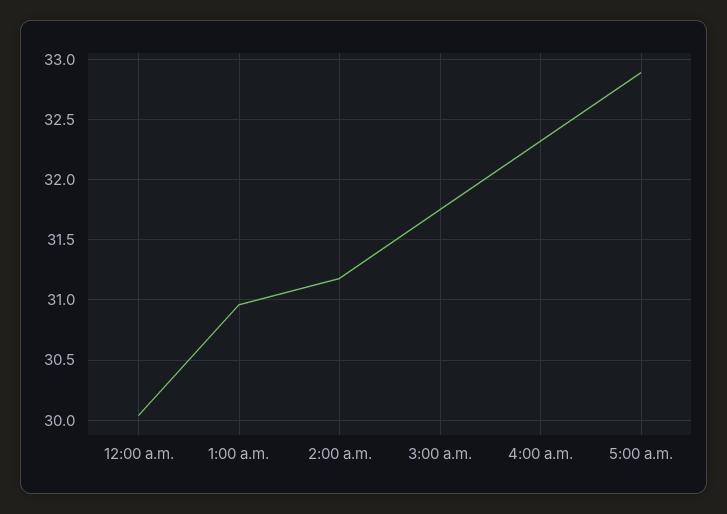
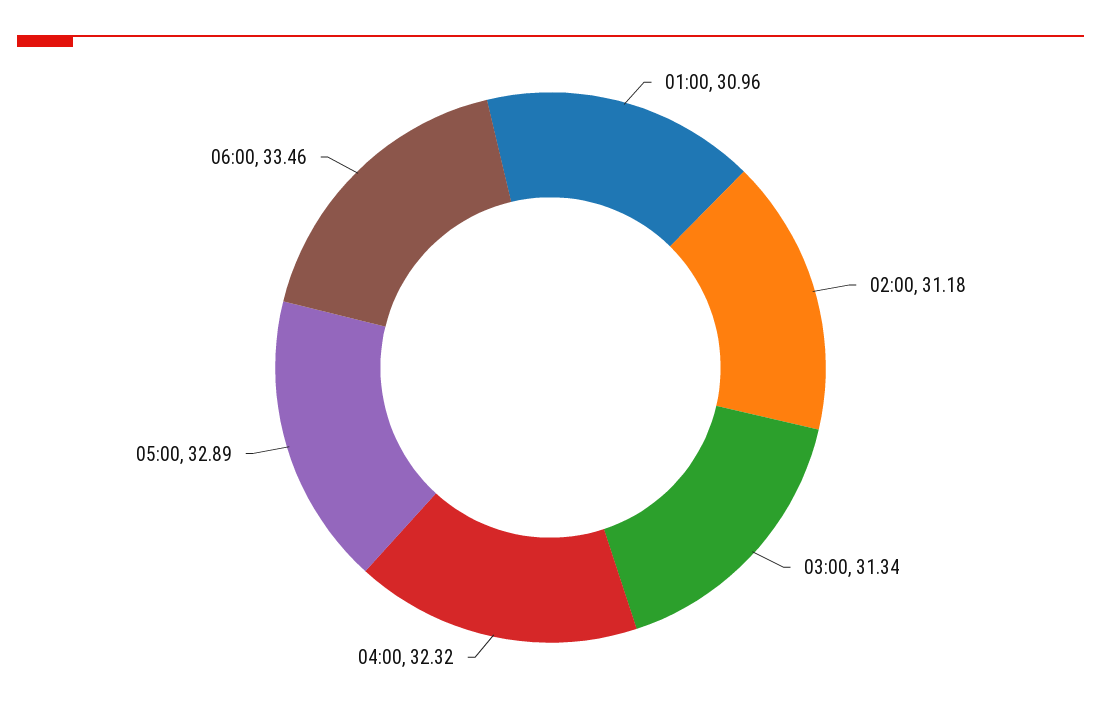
12:00 a.m.: 30.05 -> none
3:00 a.m.: 31.75 -> 31.34
06:00: none -> 33.46

